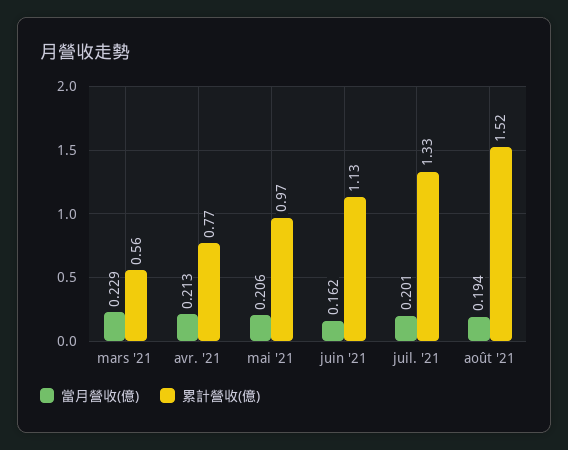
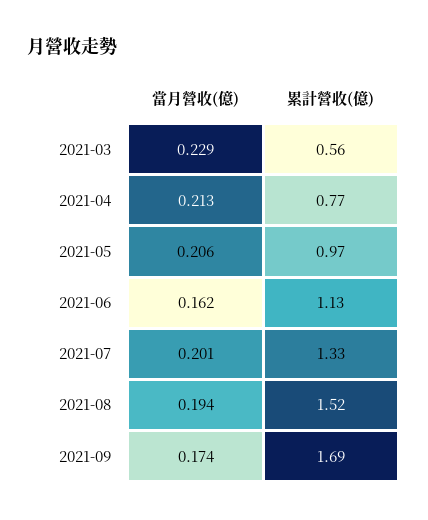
當月營收(億), 2021-09: none -> 0.174
累計營收(億), 2021-09: none -> 1.69

